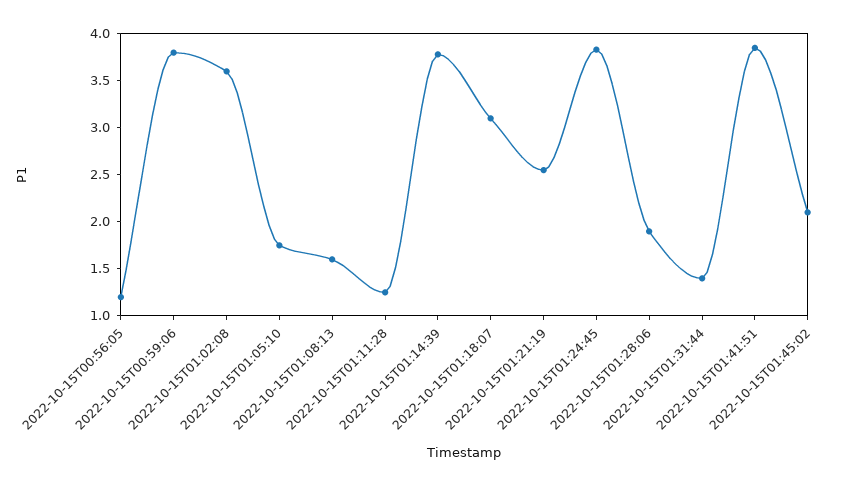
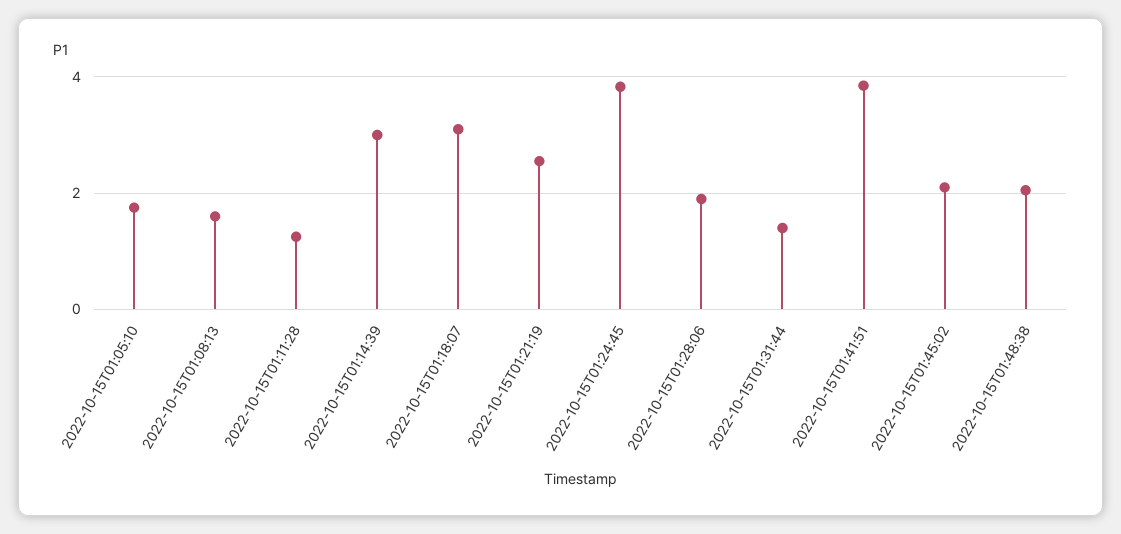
2022-10-15T00:56:05: 1.2 -> none
2022-10-15T00:59:06: 3.8 -> none
2022-10-15T01:02:08: 3.6 -> none
2022-10-15T01:14:39: 3.8 -> 3
2022-10-15T01:48:38: none -> 2

